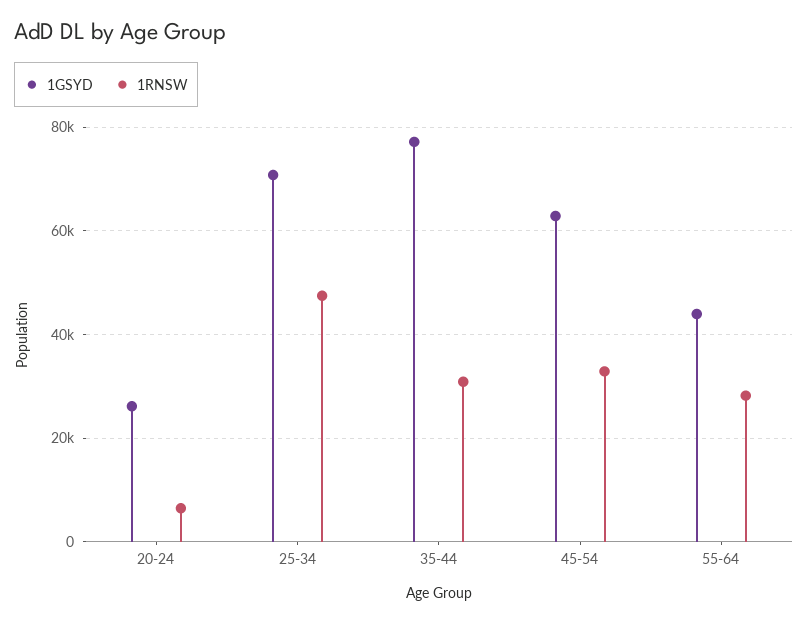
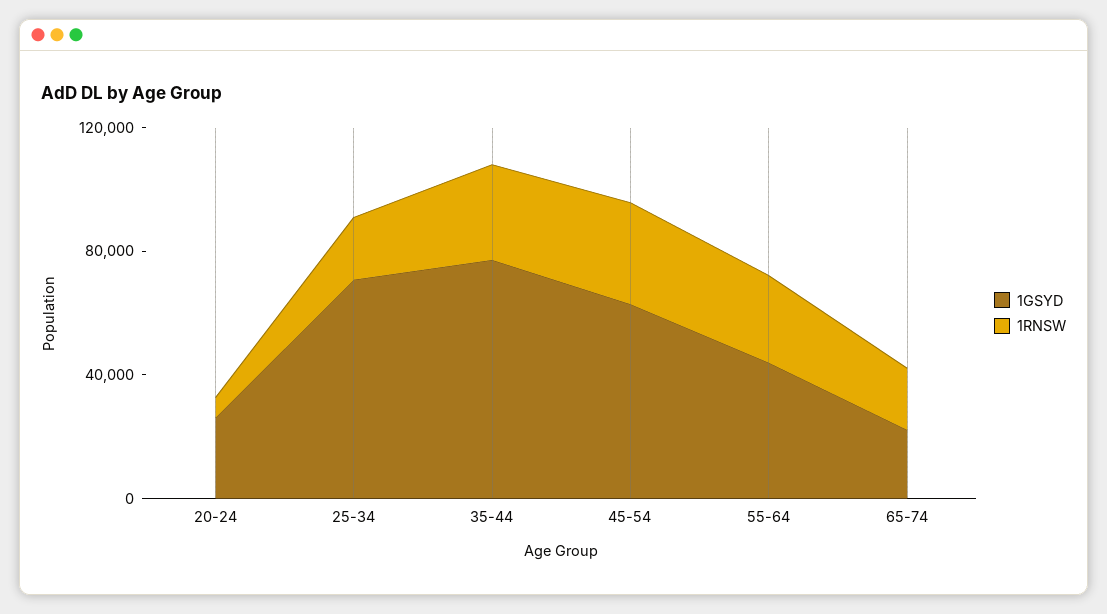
1RNSW, 25-34: 48000 -> 20000
1GSYD, 65-74: none -> 20000
1RNSW, 65-74: none -> 20000

